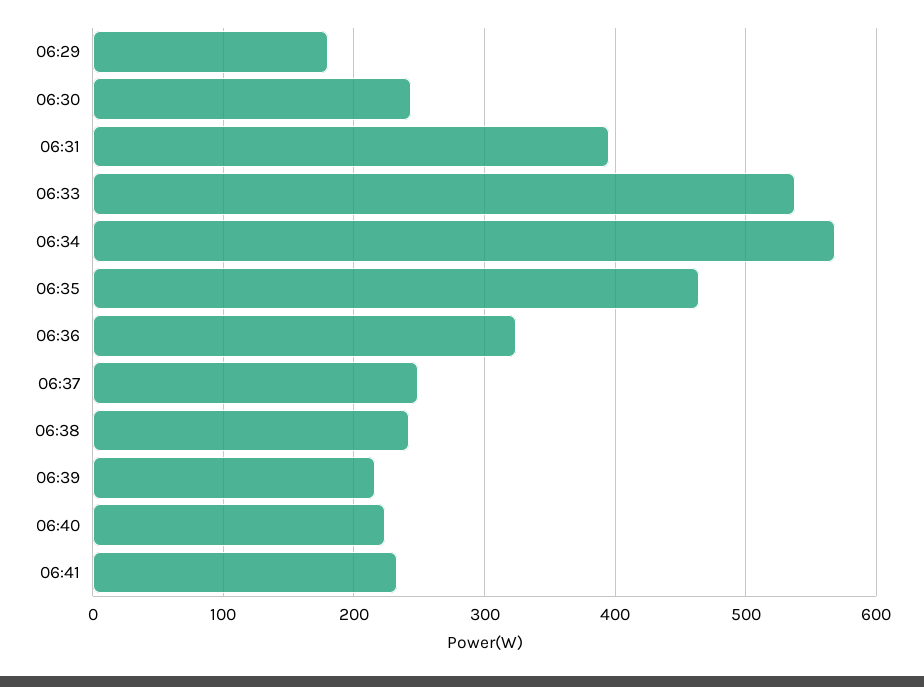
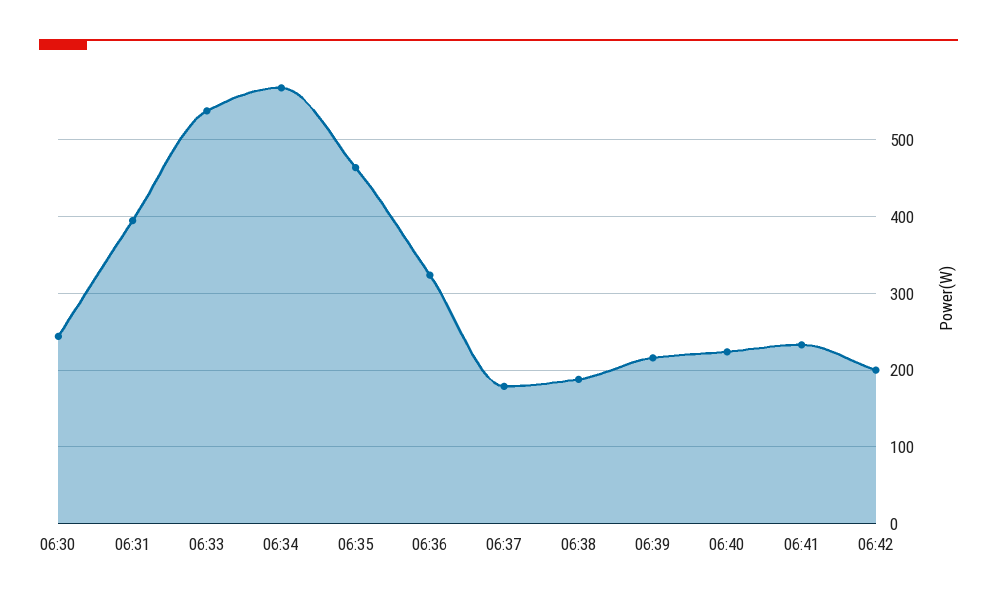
06:29: 180 -> none
06:37: 250 -> 180
06:38: 240 -> 190
06:42: none -> 200

